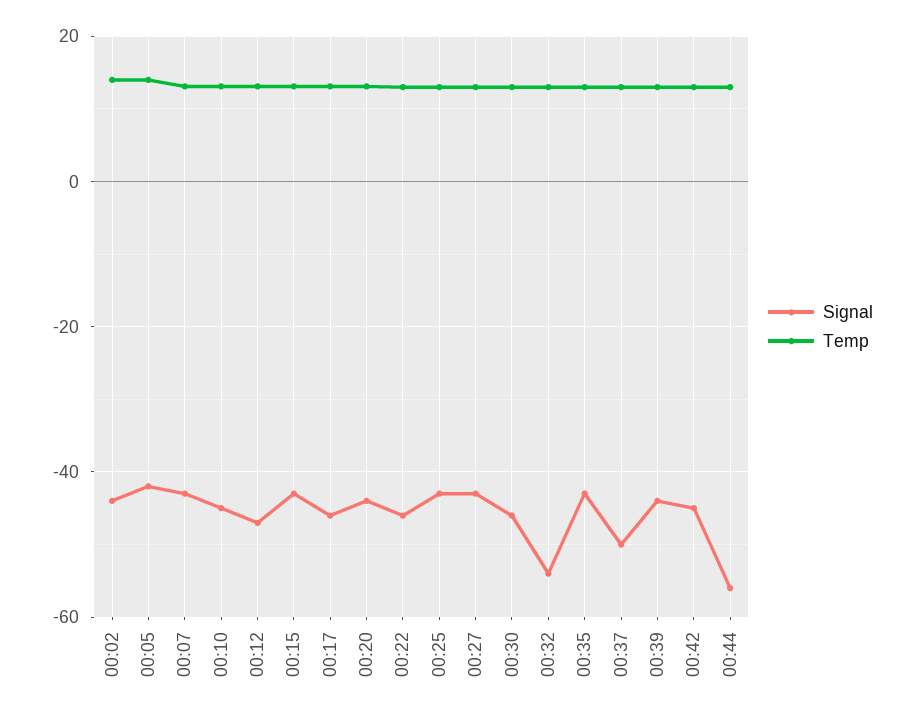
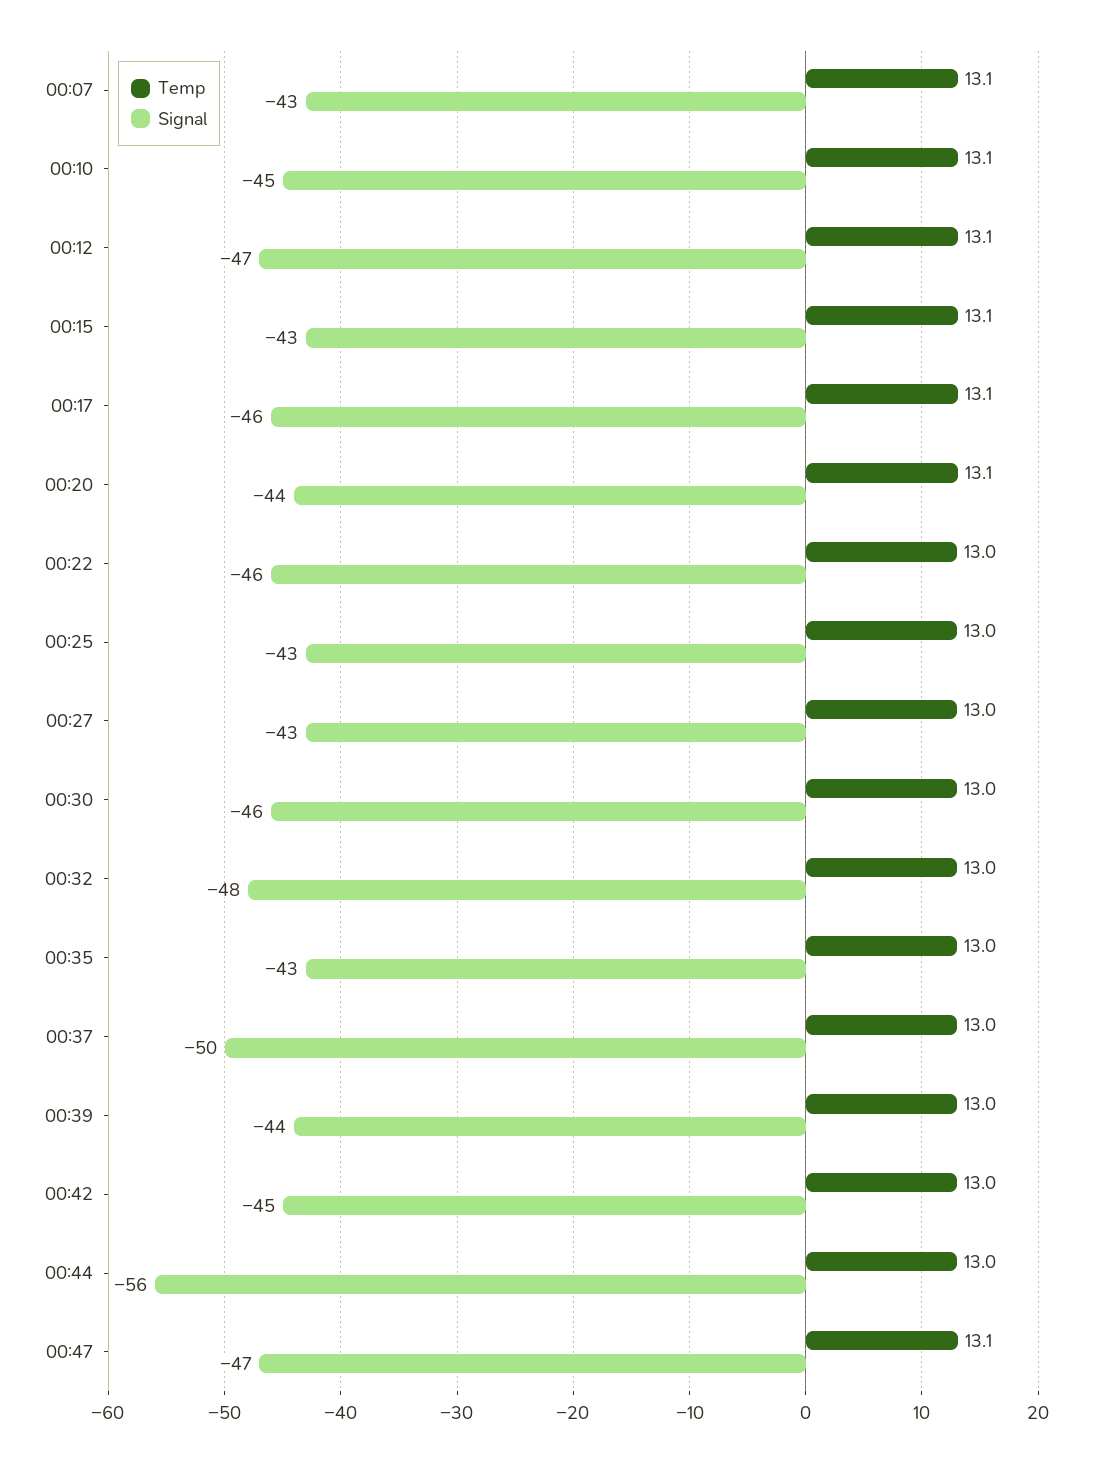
Signal, 00:02: -44 -> none
Temp, 00:02: 14 -> none
Signal, 00:05: -42 -> none
Temp, 00:05: 14 -> none
Signal, 00:32: -54 -> -48
Temp, 00:47: none -> 13.1
Signal, 00:47: none -> -47

